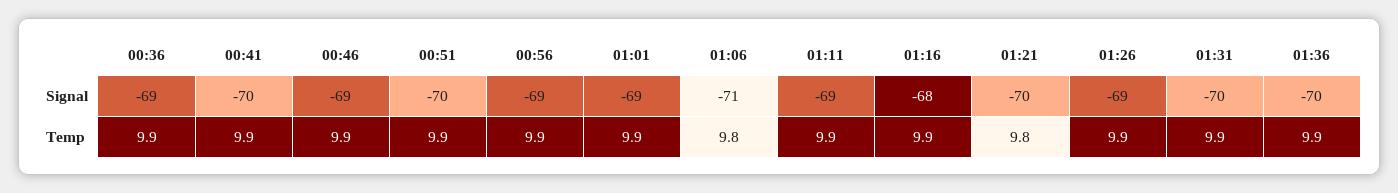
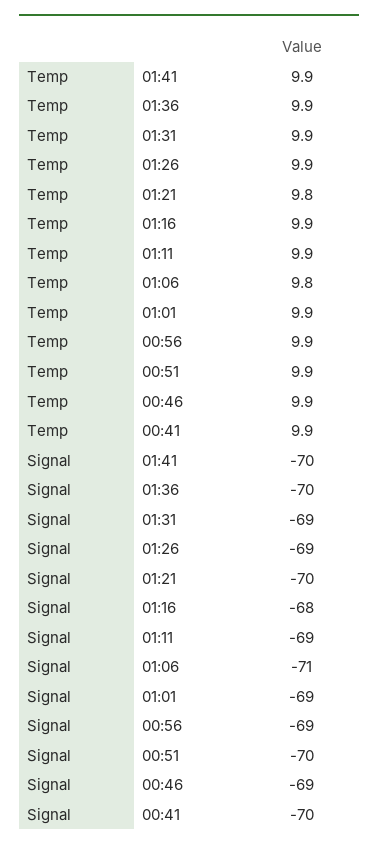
00:36, Signal: -69 -> none
01:31, Signal: -70 -> -69
00:36, Temp: 9.9 -> none
01:41, Temp: none -> 9.9
01:41, Signal: none -> -70

